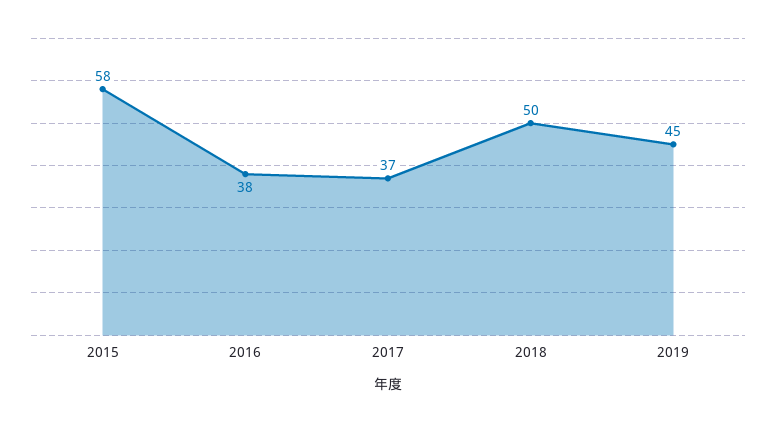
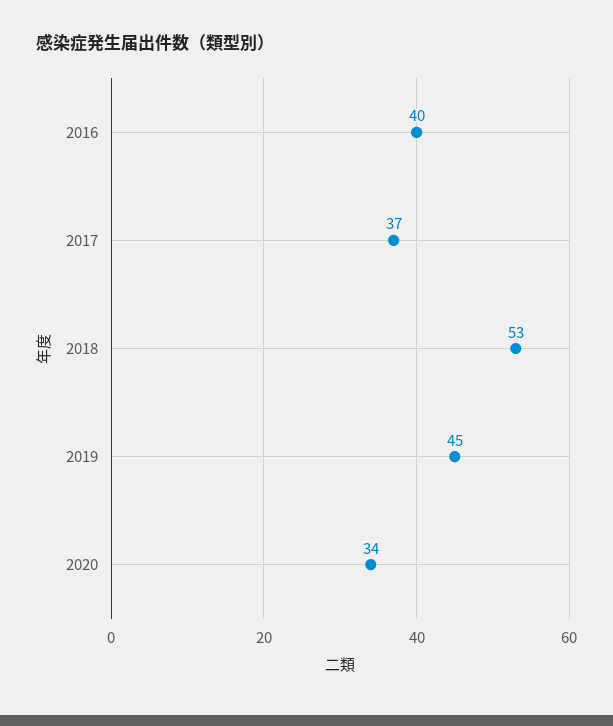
2015: 58 -> none
2016: 38 -> 40
2018: 50 -> 53
2020: none -> 34

